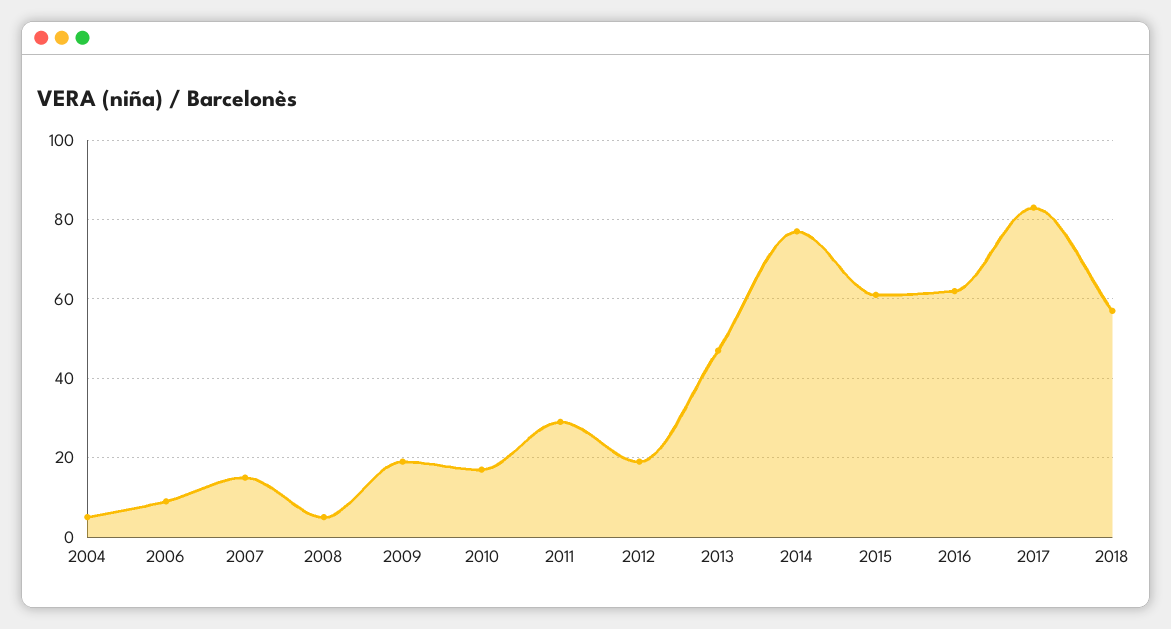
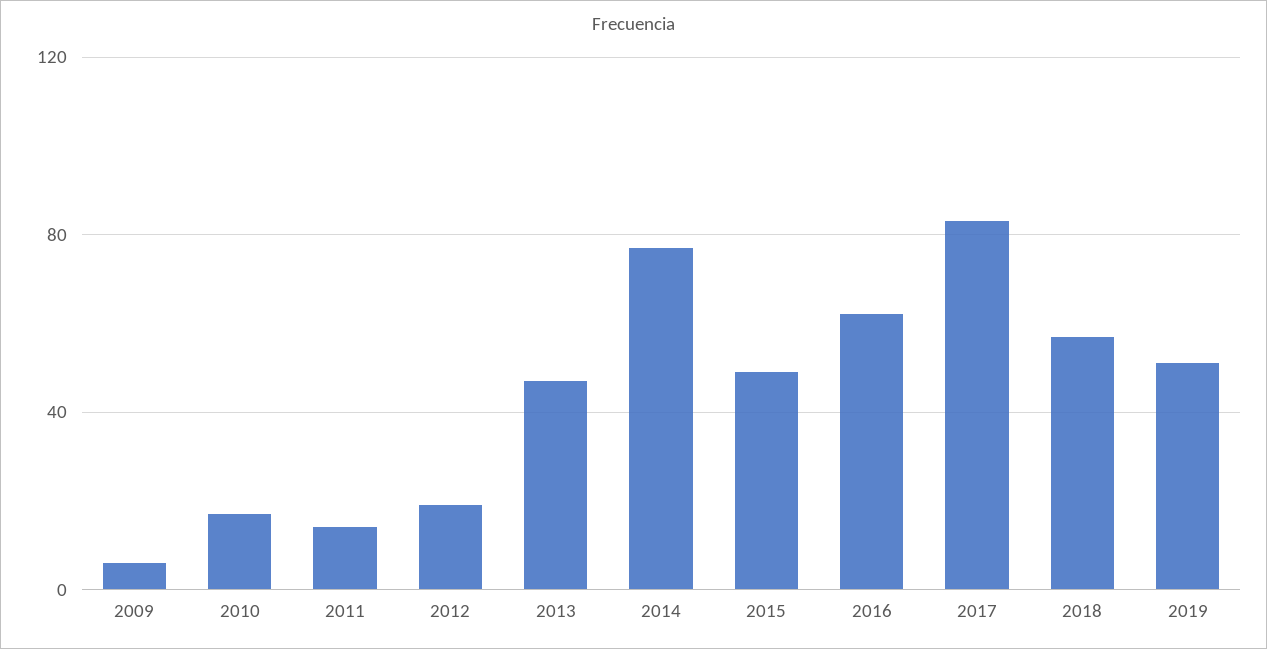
2004: 5 -> none
2006: 10 -> none
2007: 15 -> none
2008: 5 -> none
2009: 20 -> 5
2011: 30 -> 15
2015: 60 -> 50
2019: none -> 50

